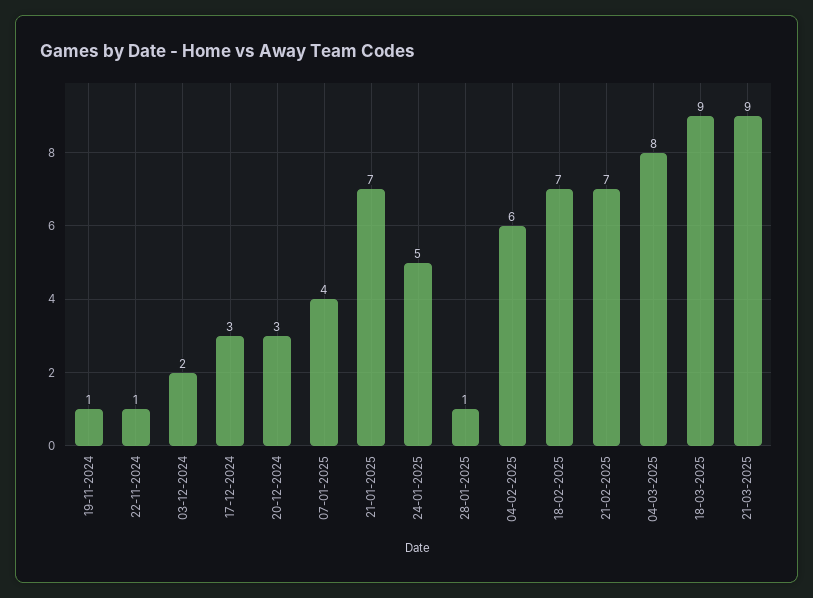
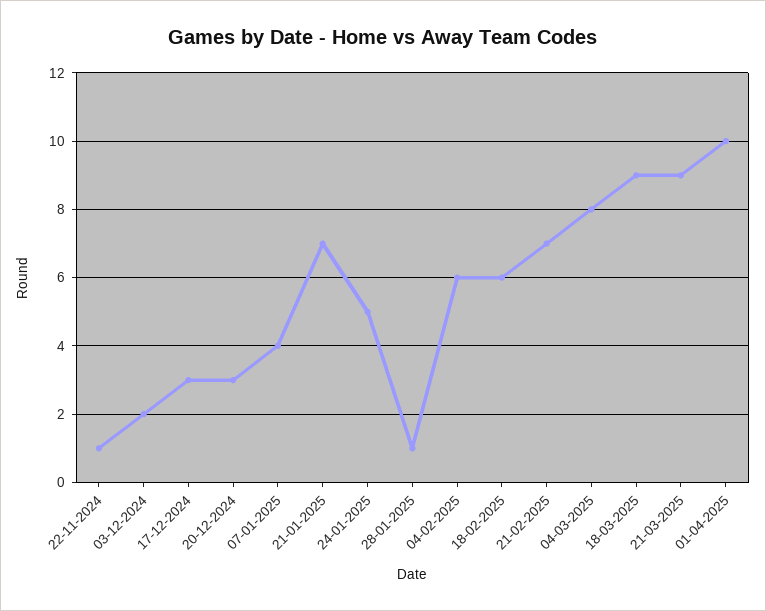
19-11-2024: 1 -> none
18-02-2025: 7 -> 6
01-04-2025: none -> 10

